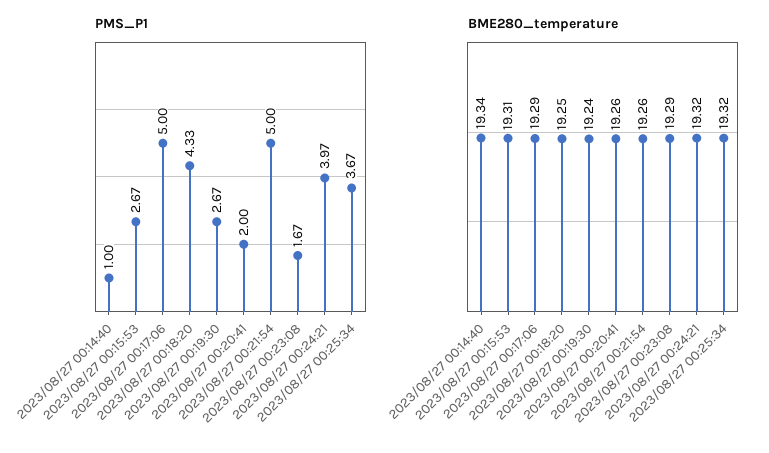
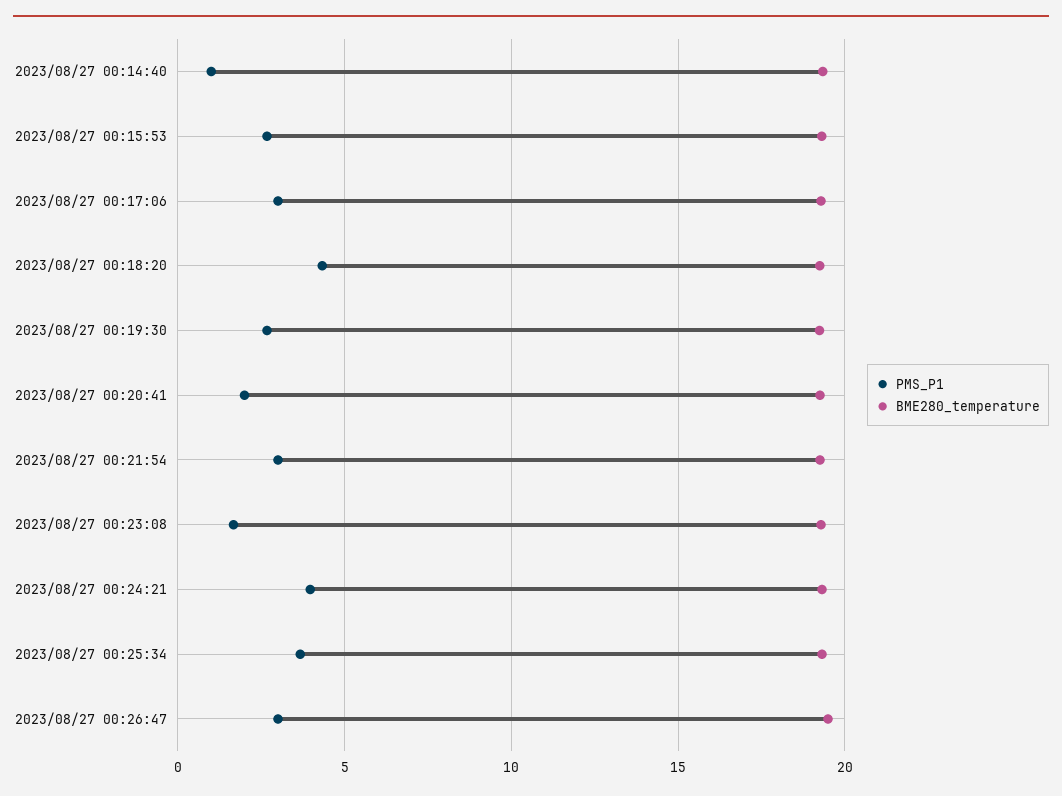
PMS_P1, 2023/08/27 00:17:06: 5 -> 3
PMS_P1, 2023/08/27 00:21:54: 5 -> 3
PMS_P1, 2023/08/27 00:26:47: none -> 3
BME280_temperature, 2023/08/27 00:26:47: none -> 19.5

